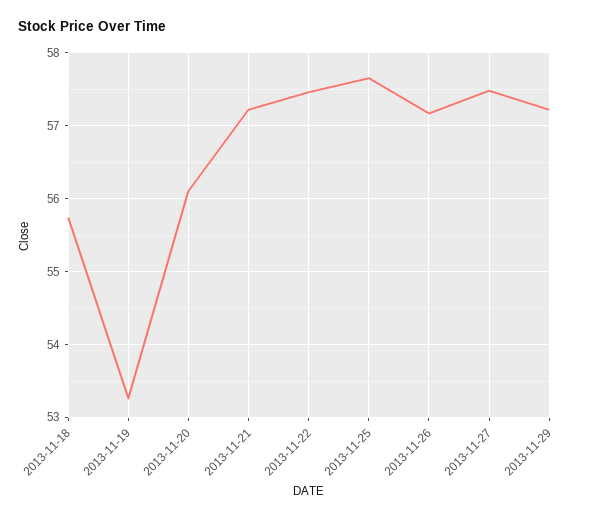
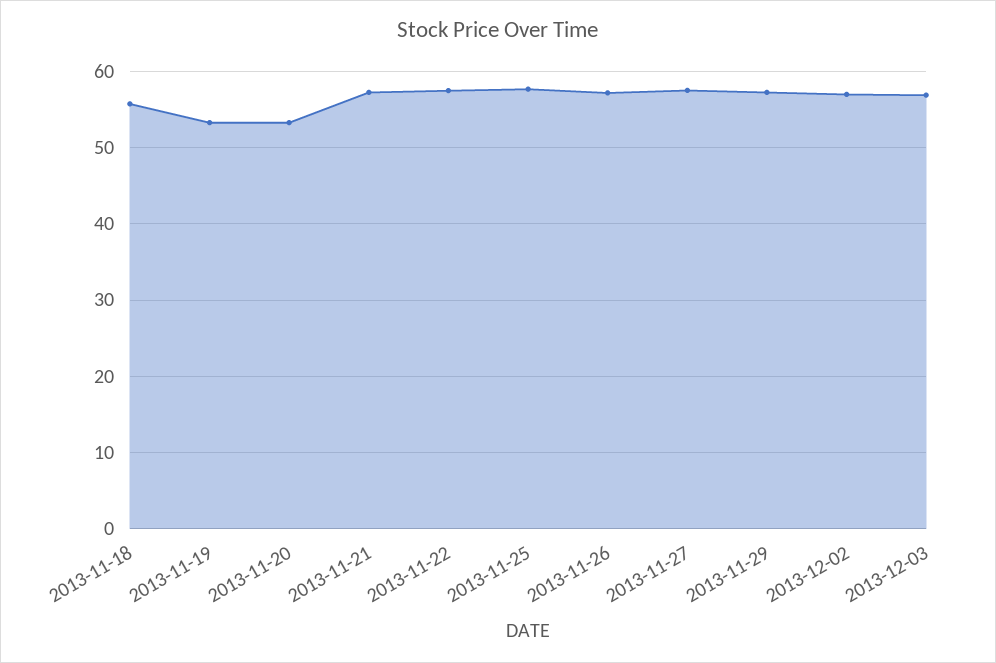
2013-11-20: 56.1 -> 53
2013-12-02: none -> 57
2013-12-03: none -> 57

